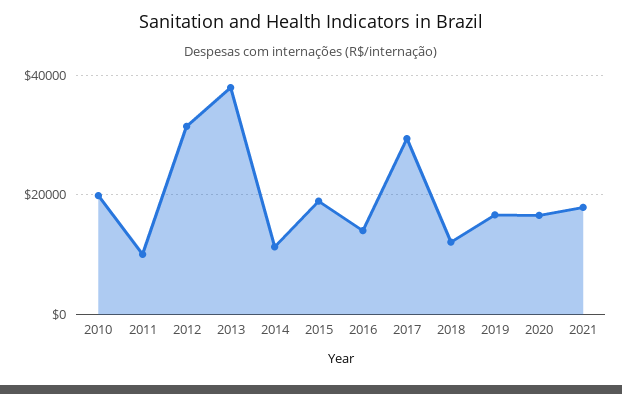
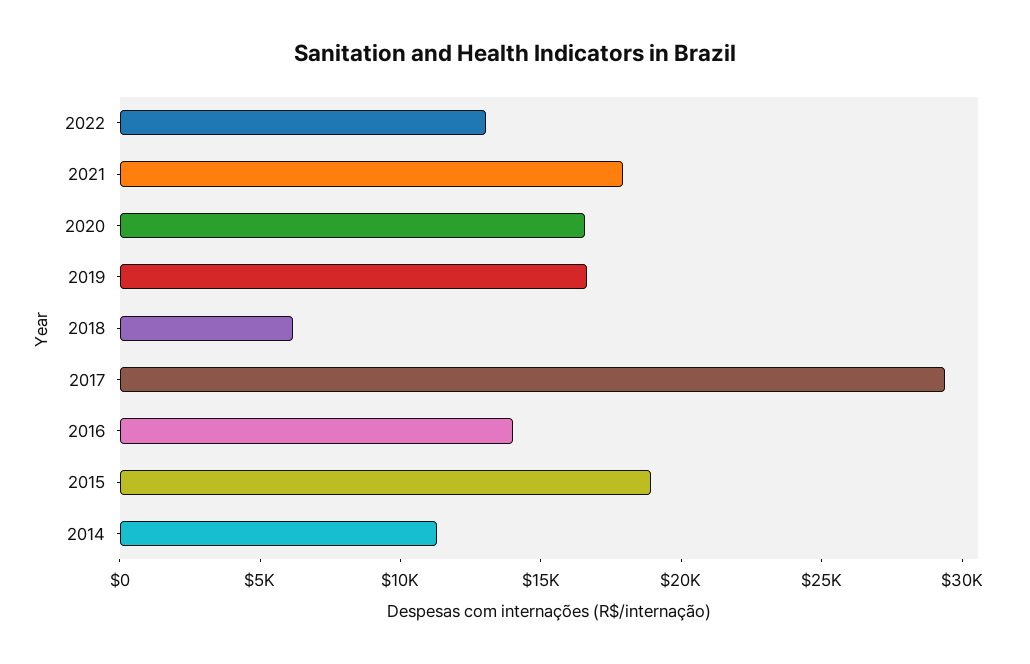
2010: 20000 -> none
2011: 10000 -> none
2012: 32000 -> none
2013: 38000 -> none
2018: 12000 -> 6000
2022: none -> 13000

